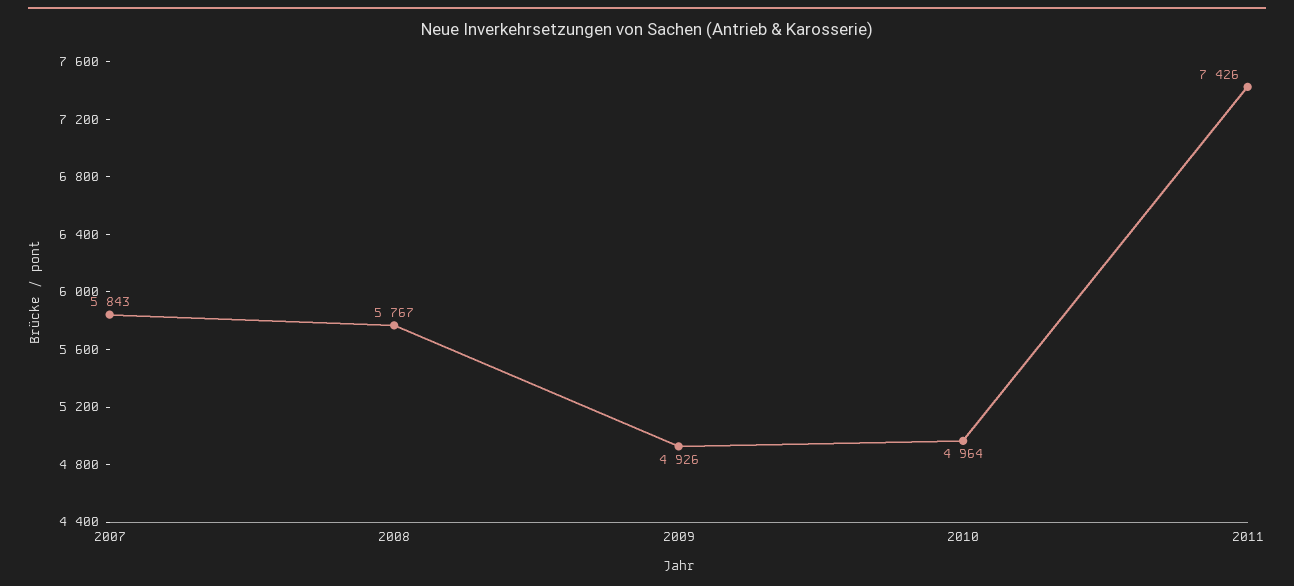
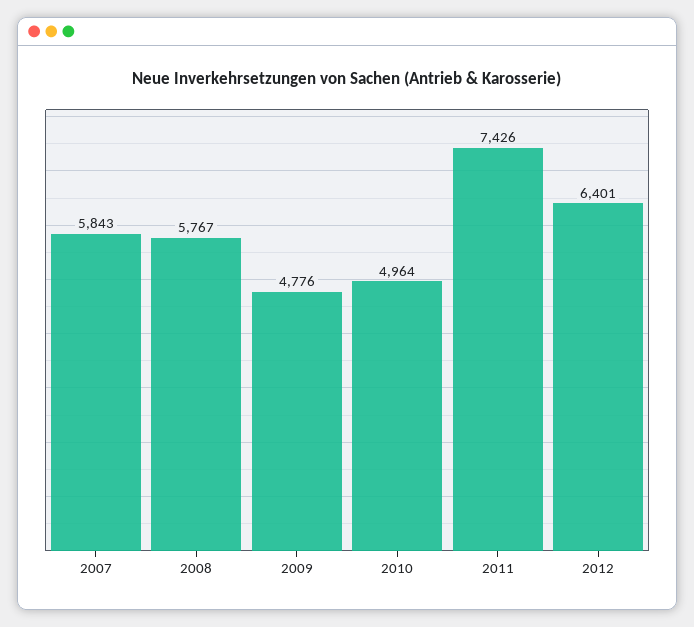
2009: 4926 -> 4776
2012: none -> 6401

